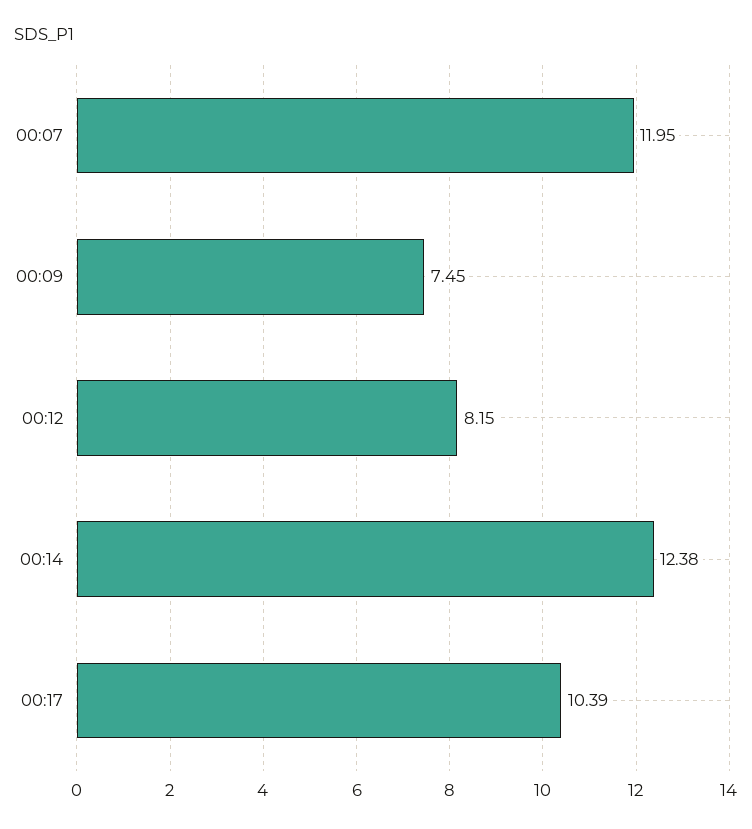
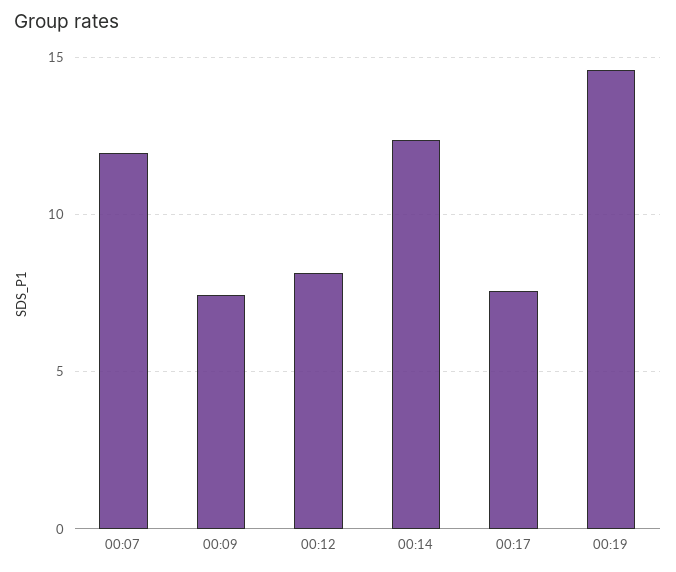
00:17: 10.39 -> 7.5
00:19: none -> 14.5

